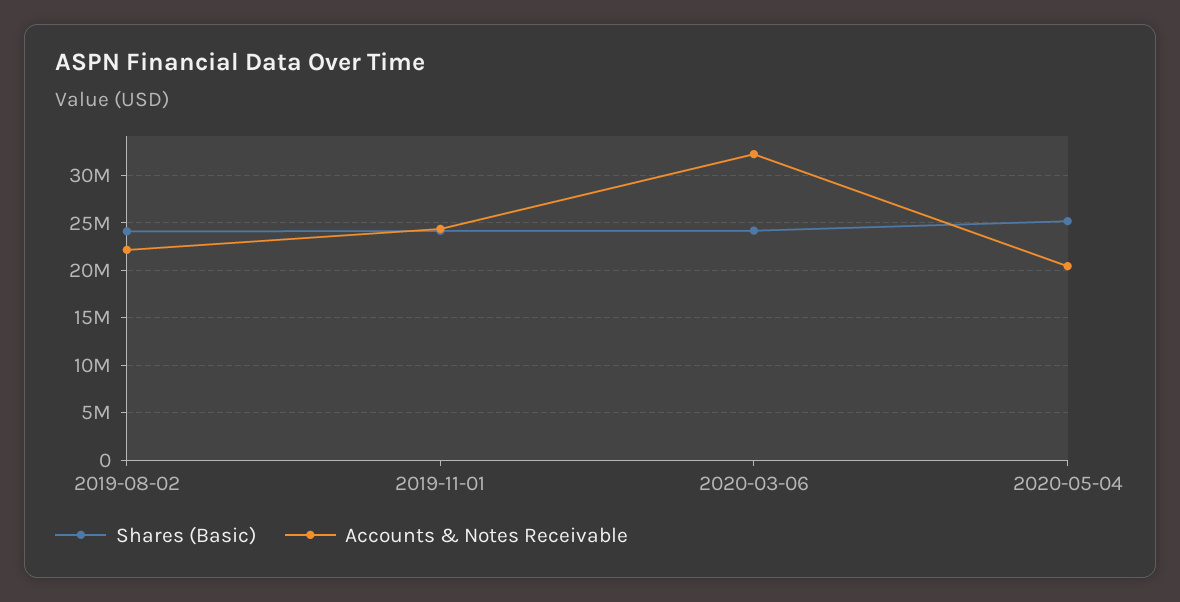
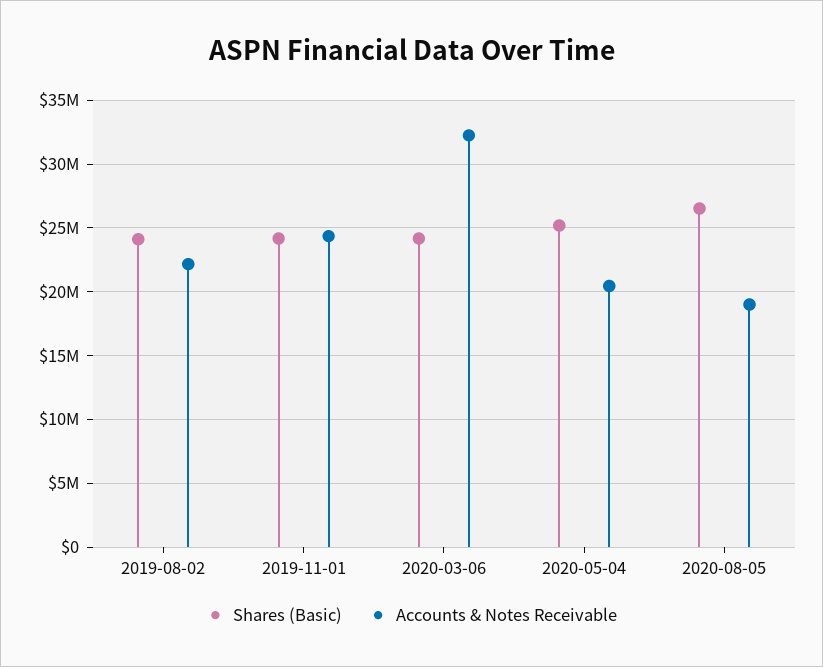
Shares (Basic), 2020-08-05: none -> 26500000
Accounts & Notes Receivable, 2020-08-05: none -> 19000000

